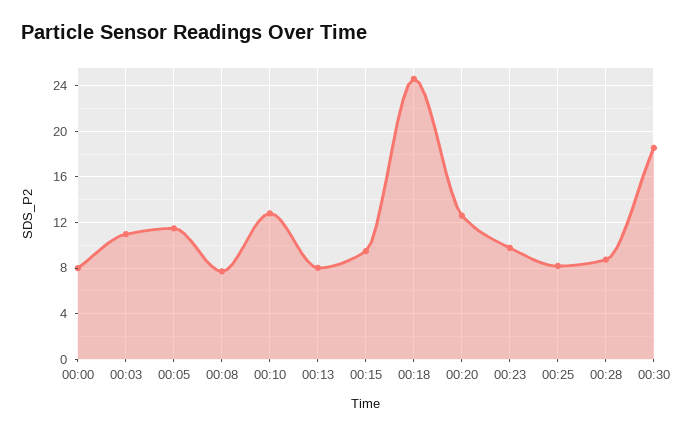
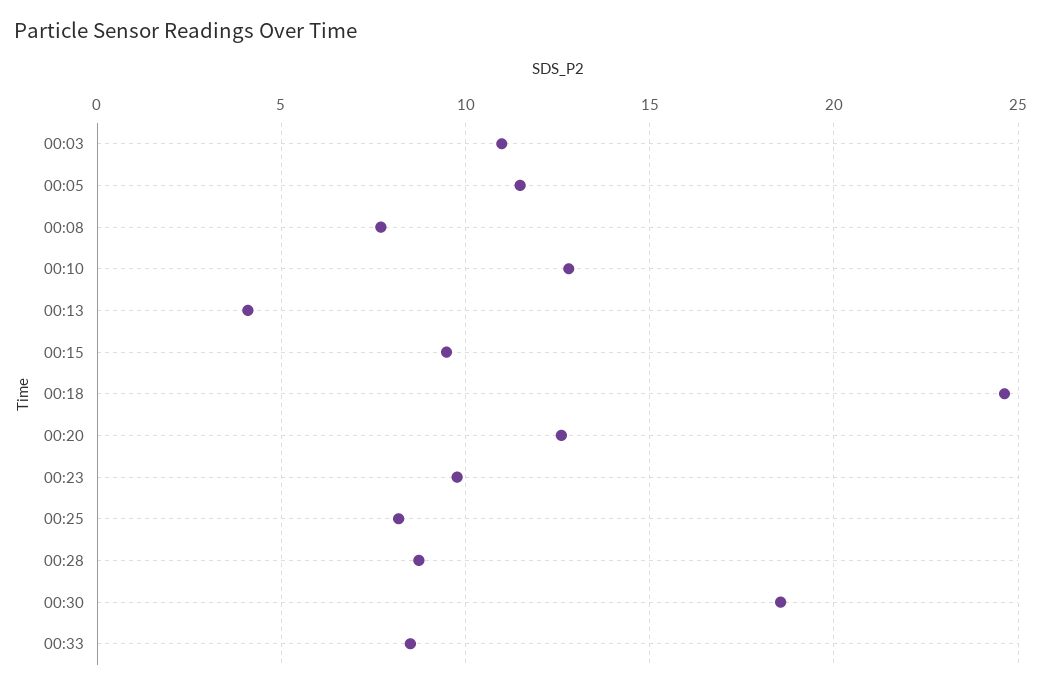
00:00: 8 -> none
00:13: 8 -> 4
00:33: none -> 8.5

